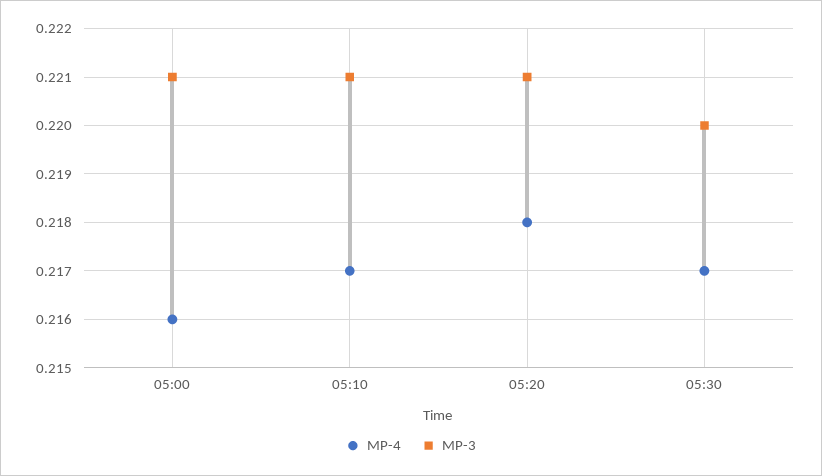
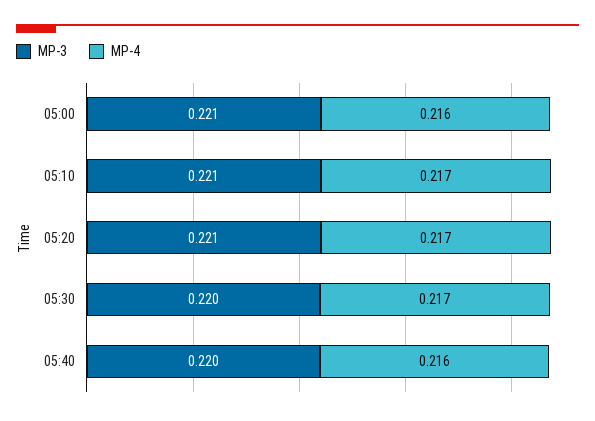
MP-4, 05:20: 0.218 -> 0.217
MP-3, 05:40: none -> 0.22
MP-4, 05:40: none -> 0.216

